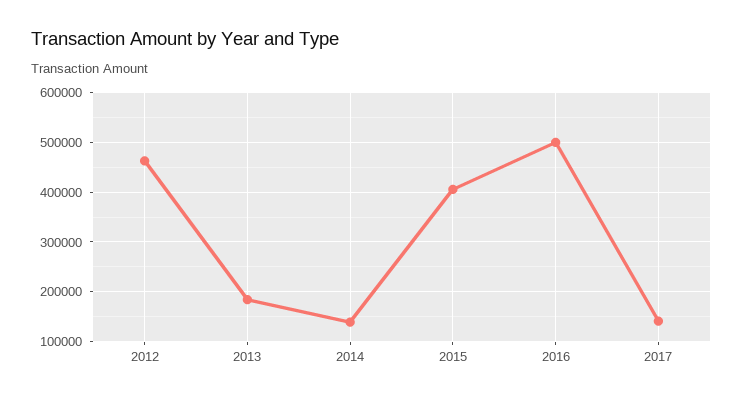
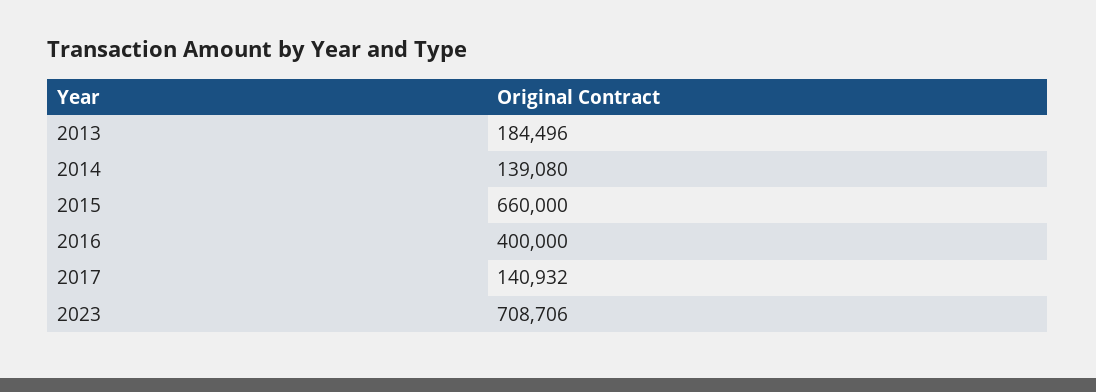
2012: 460000 -> none
2015: 400000 -> 660000
2016: 500000 -> 400000
2023: none -> 708706

